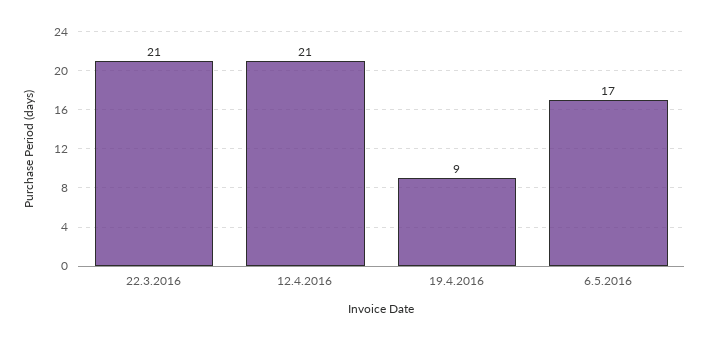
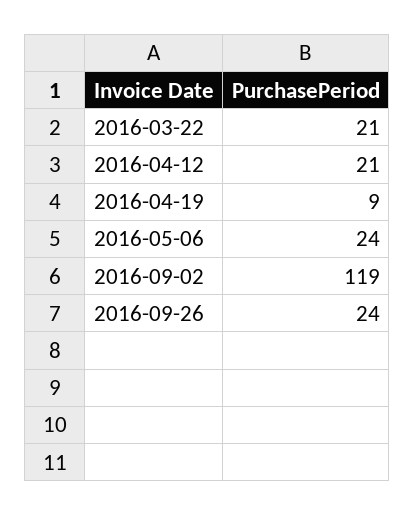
6.5.2016: 17 -> 24
2016-09-02: none -> 119
2016-09-26: none -> 24

